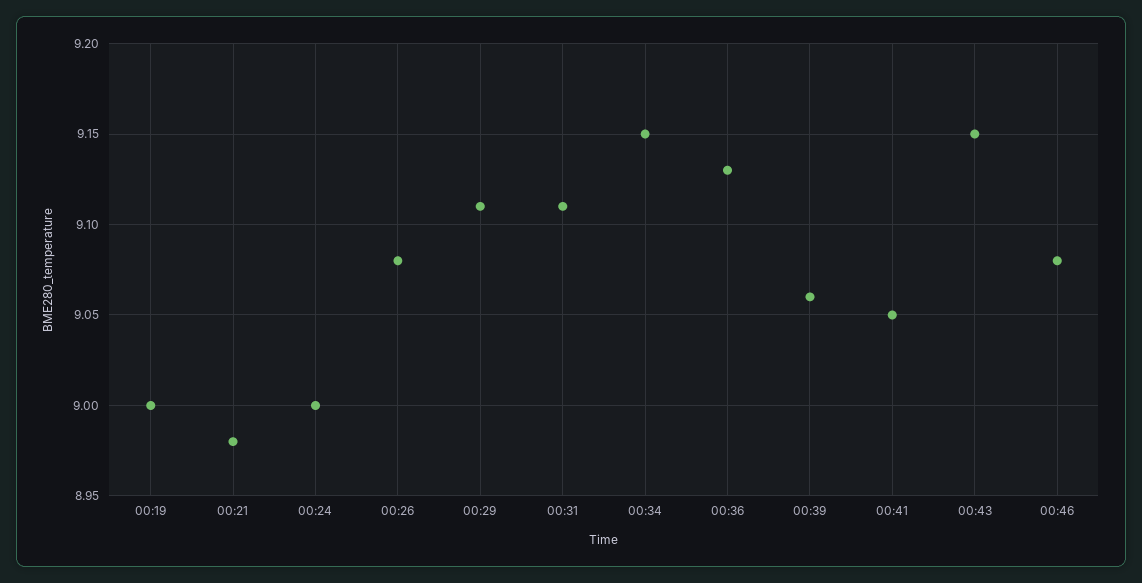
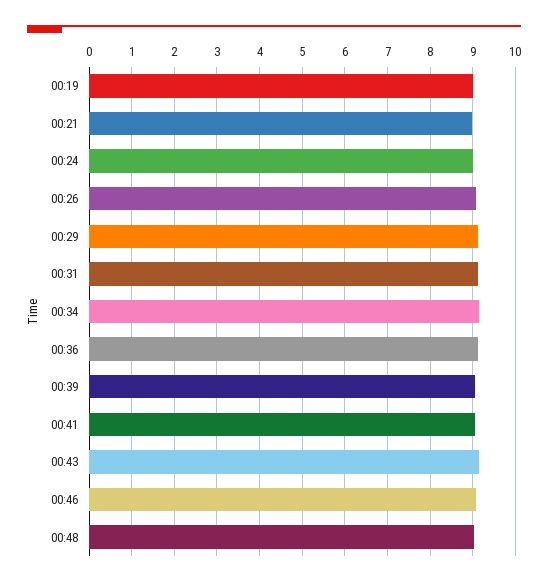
00:48: none -> 9

